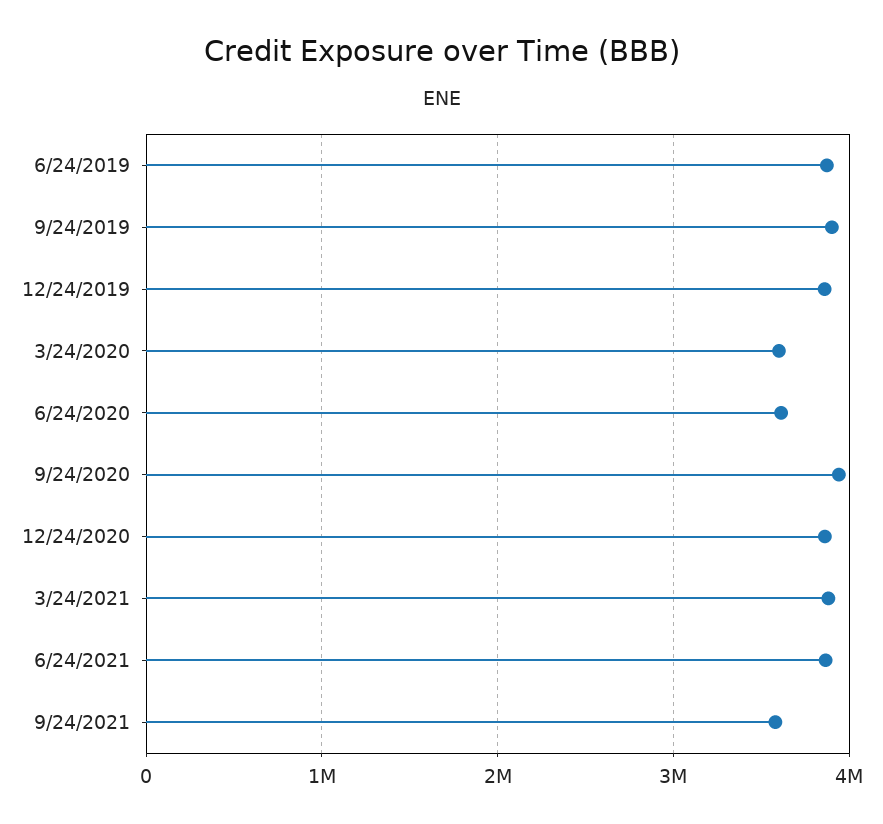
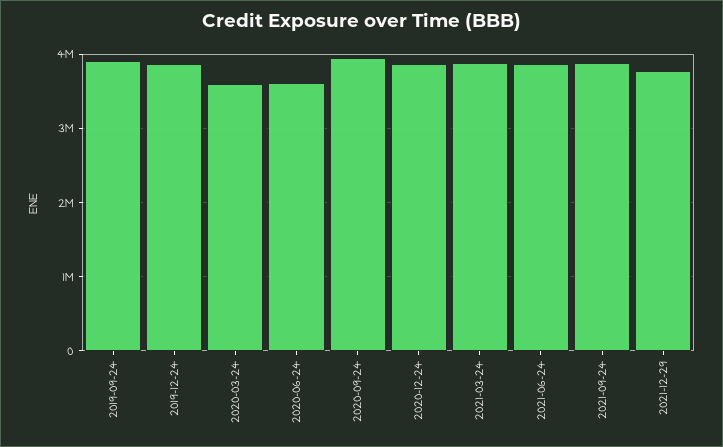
6/24/2019: 3900000 -> none
9/24/2021: 3600000 -> 3900000
2021-12-29: none -> 3800000

